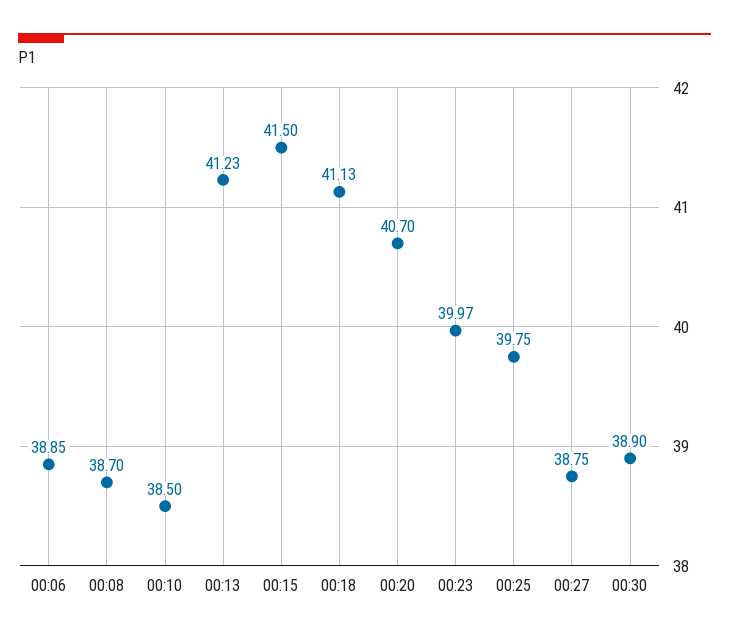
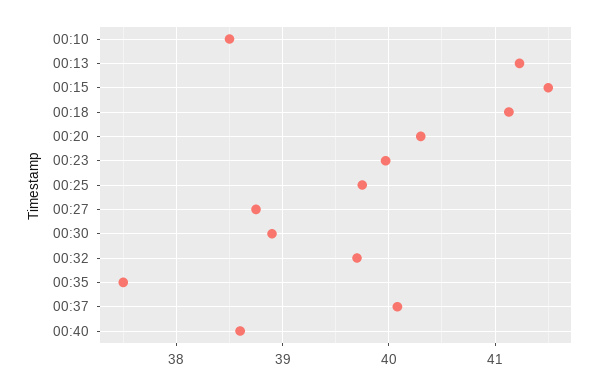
00:06: 38.85 -> none
00:08: 38.7 -> none
00:20: 40.7 -> 40.3
00:32: none -> 39.7
00:35: none -> 37.5
00:37: none -> 40.1
00:40: none -> 38.6

